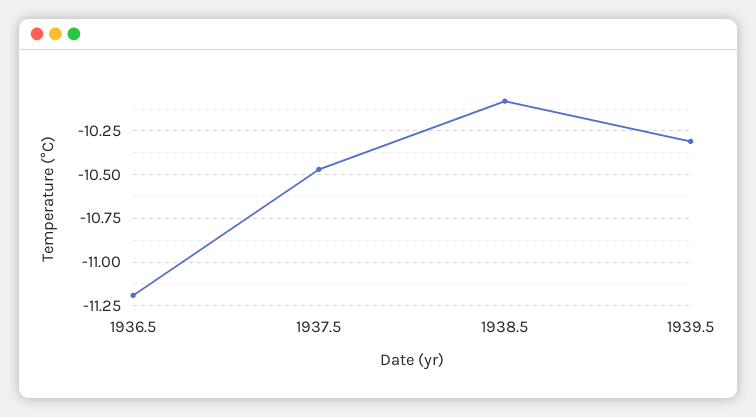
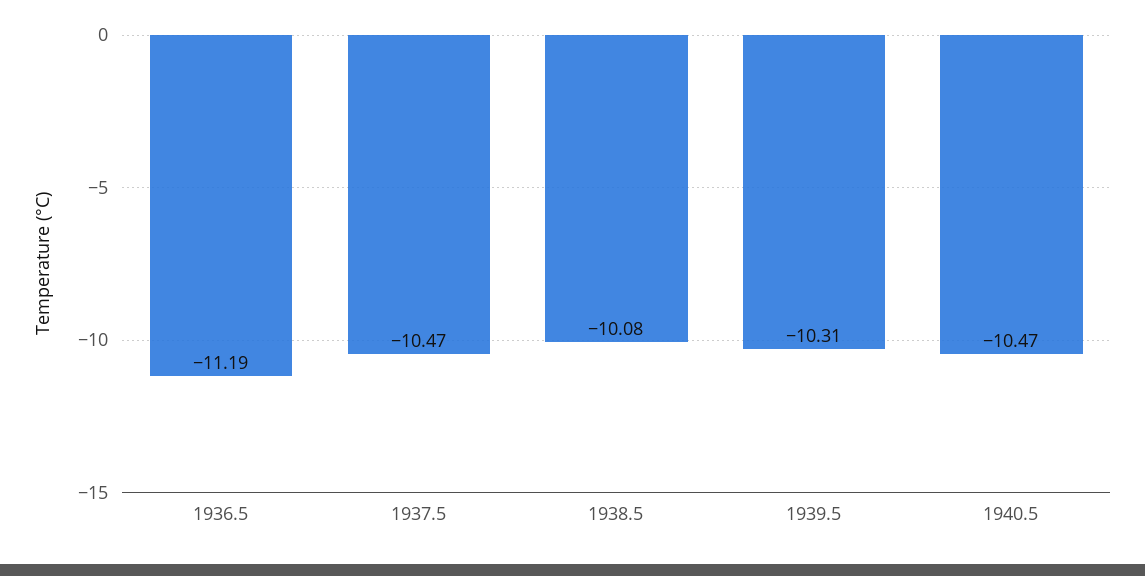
1940.5: none -> -10.47

